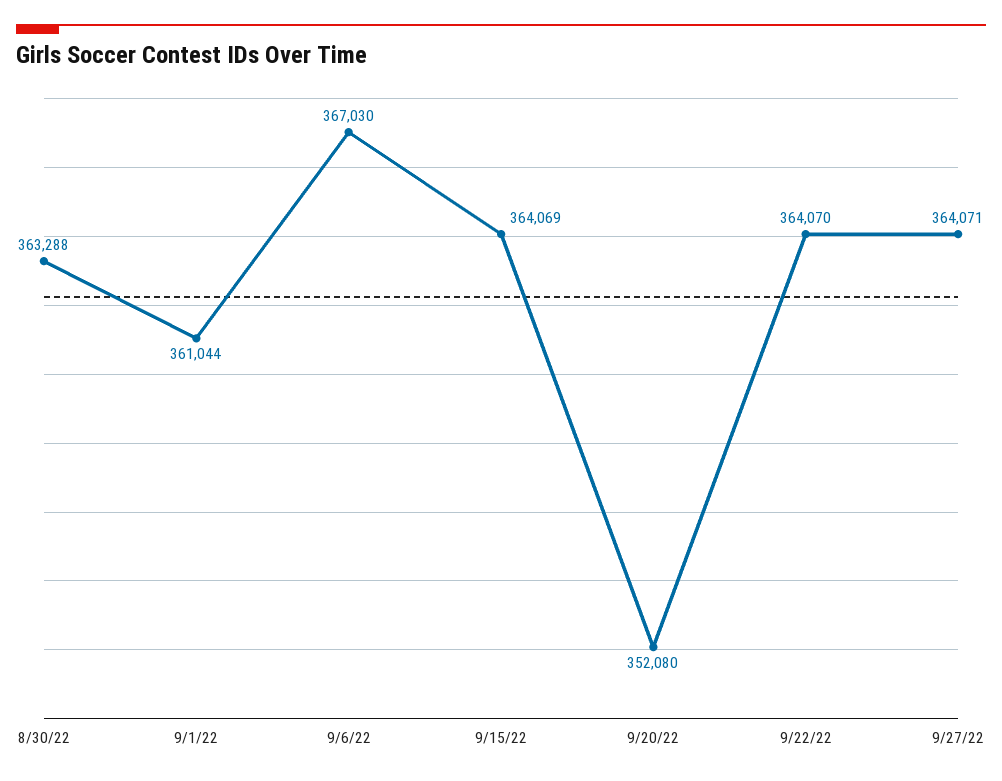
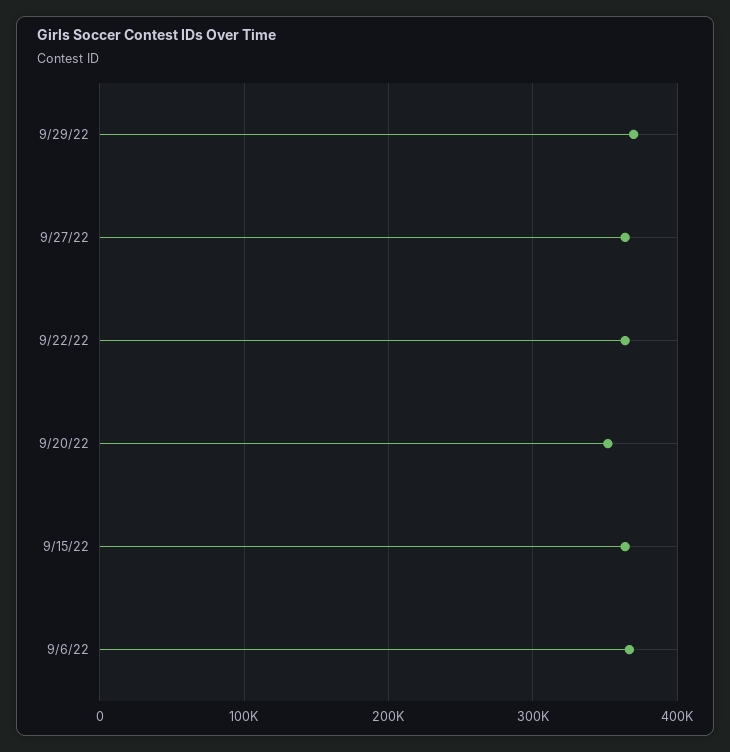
8/30/22: 363288 -> none
9/1/22: 361044 -> none
9/29/22: none -> 370000

